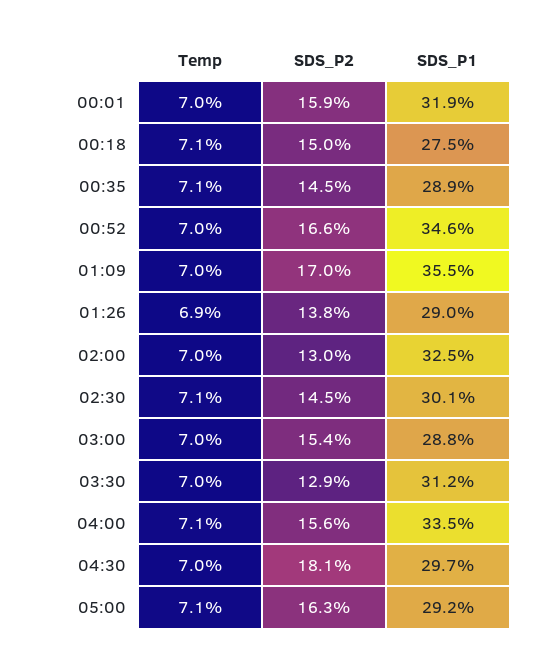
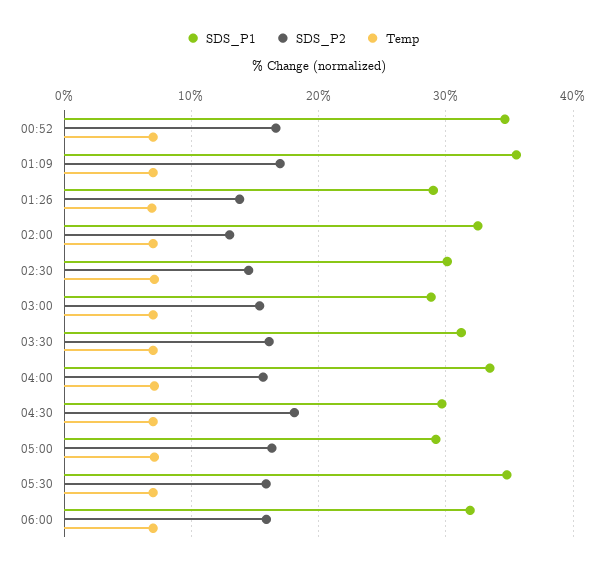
Temp, 00:01: 7 -> none
SDS_P2, 00:01: 15.9 -> none
SDS_P1, 00:01: 31.9 -> none
Temp, 00:18: 7.1 -> none
SDS_P2, 00:18: 15 -> none
SDS_P1, 00:18: 27.5 -> none
Temp, 00:35: 7.1 -> none
SDS_P2, 00:35: 14.5 -> none
SDS_P1, 00:35: 28.9 -> none
SDS_P2, 03:30: 12.9 -> 16
SDS_P1, 05:30: none -> 35
SDS_P2, 05:30: none -> 16
Temp, 05:30: none -> 7
SDS_P1, 06:00: none -> 32
SDS_P2, 06:00: none -> 16
Temp, 06:00: none -> 7

